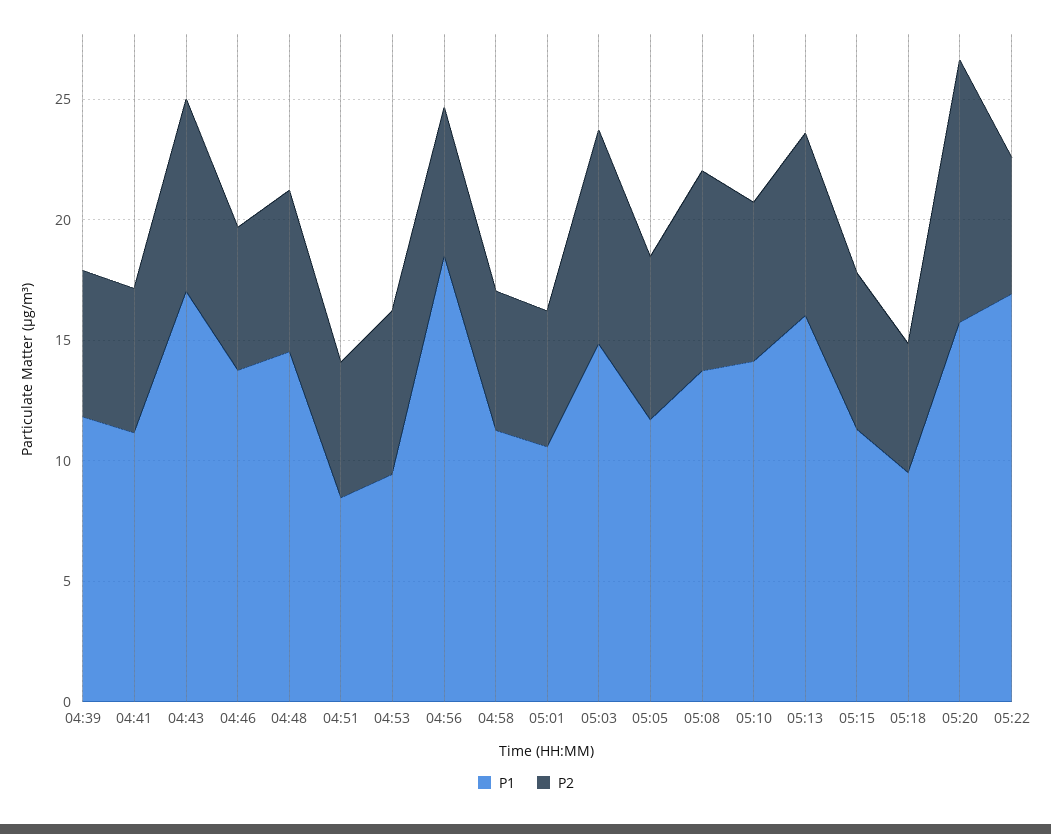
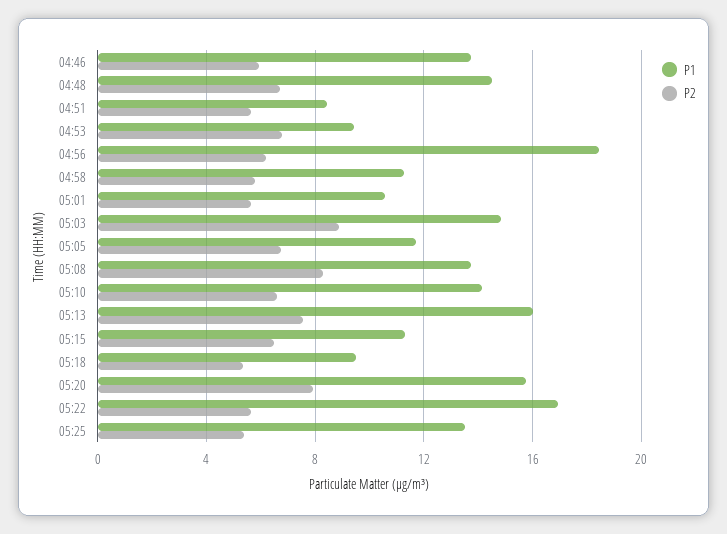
P1, 04:39: 12 -> none
P2, 04:39: 6 -> none
P1, 04:41: 11 -> none
P2, 04:41: 6 -> none
P1, 04:43: 17 -> none
P2, 04:43: 8 -> none
P2, 05:20: 11 -> 8
P1, 05:25: none -> 13.5
P2, 05:25: none -> 5.5

